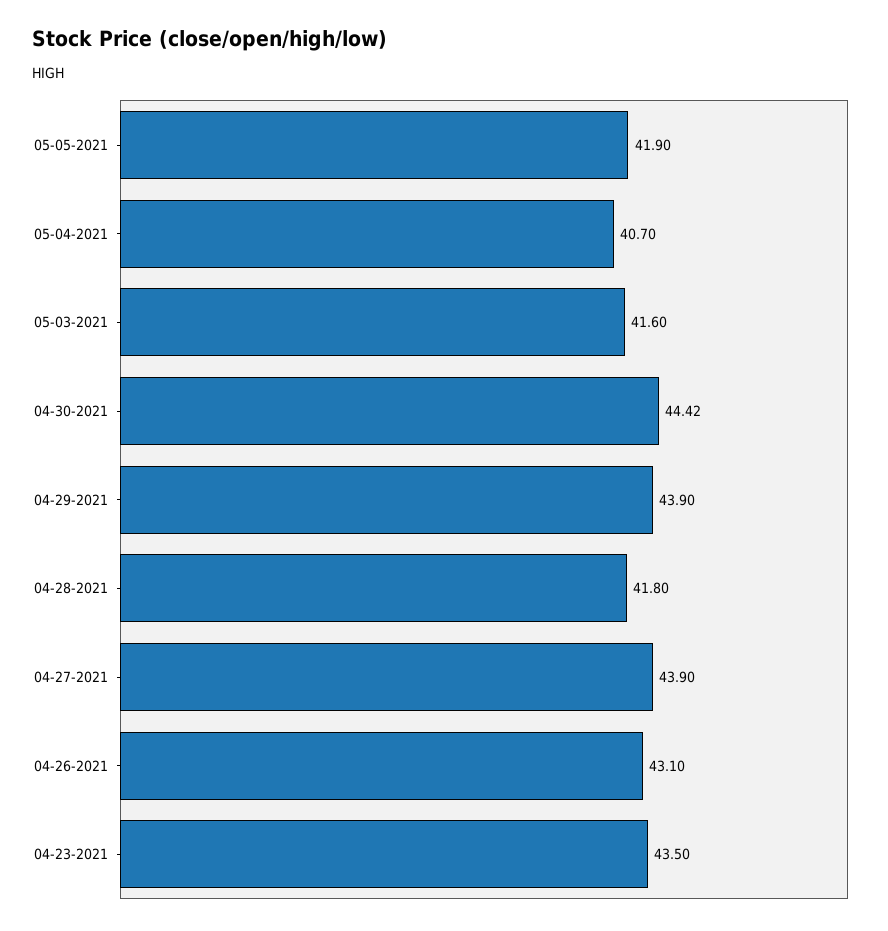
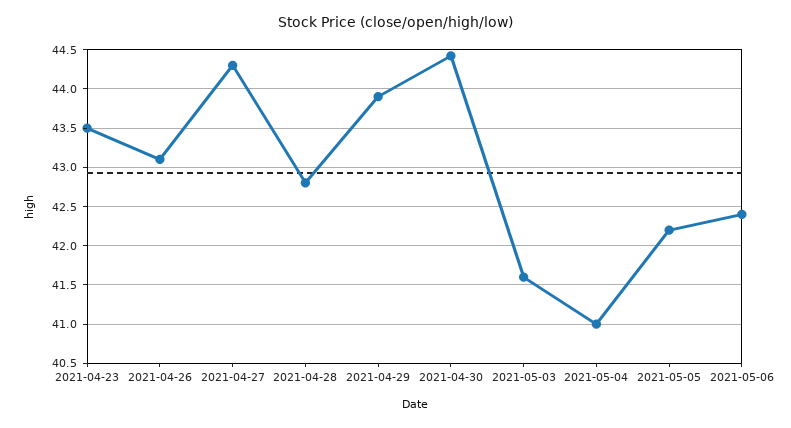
05-05-2021: 41.9 -> 42.2
05-04-2021: 40.7 -> 41
04-28-2021: 41.8 -> 42.8
04-27-2021: 43.9 -> 44.3
2021-05-06: none -> 42.4

